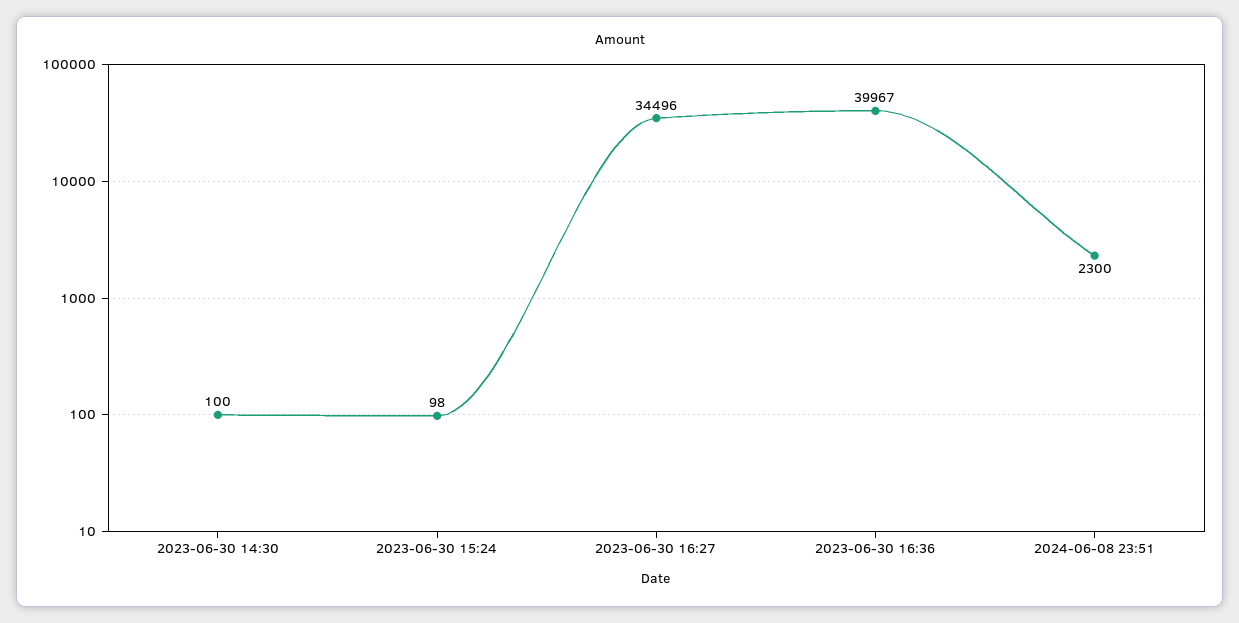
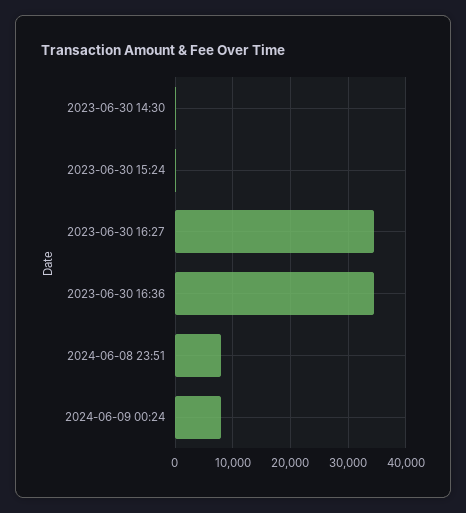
2023-06-30 16:36: 39967 -> 34000
2024-06-08 23:51: 2300 -> 8000
2024-06-09 00:24: none -> 8000

